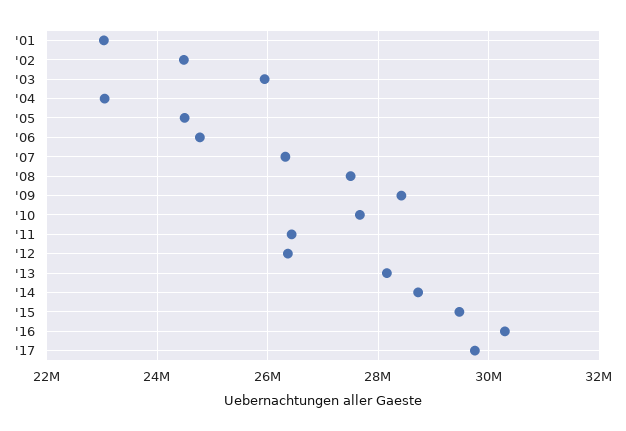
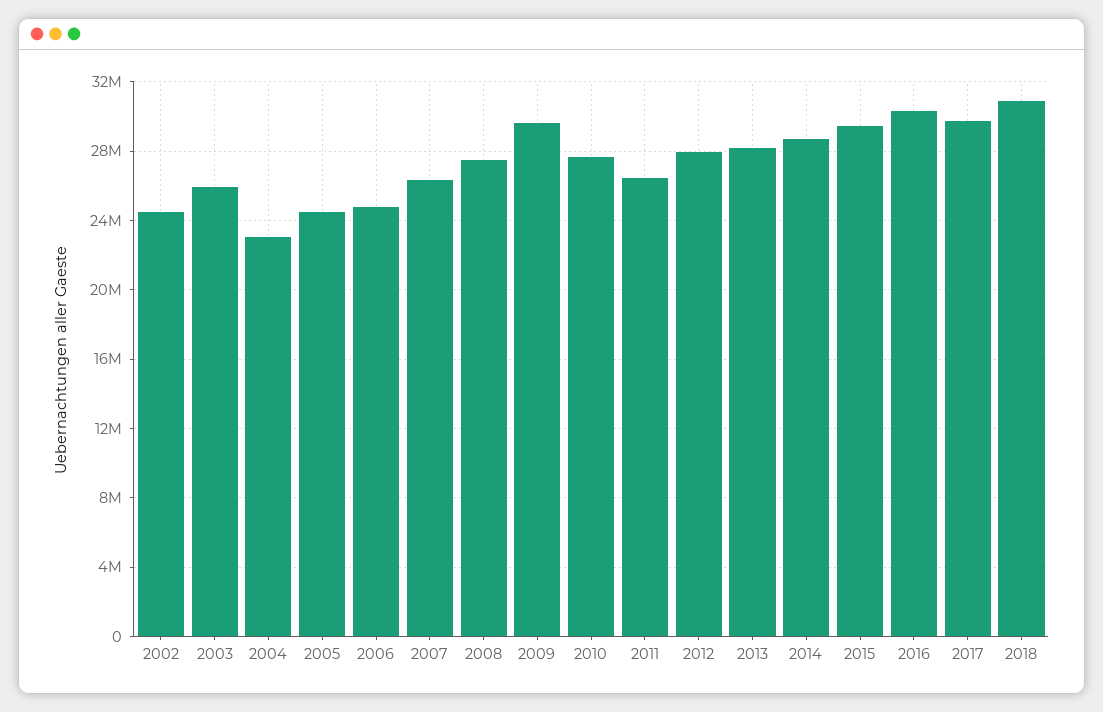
'01: 23000000 -> none
'09: 28400000 -> 29500000
'12: 26400000 -> 28000000
2018: none -> 31000000

